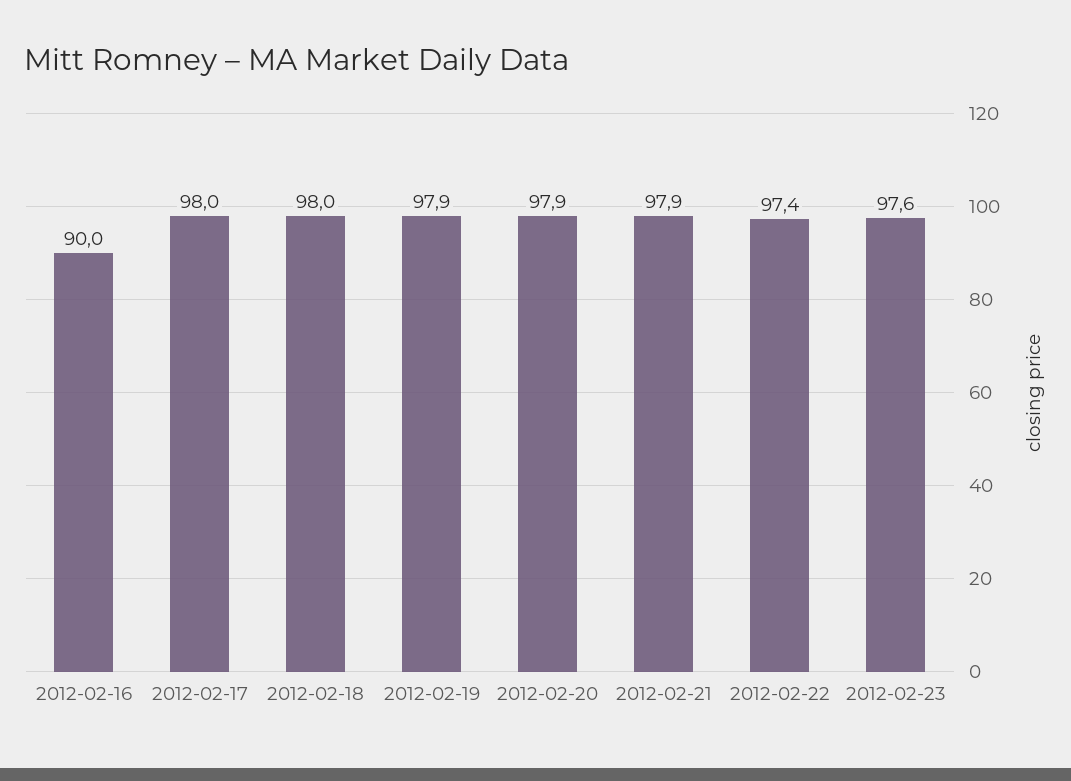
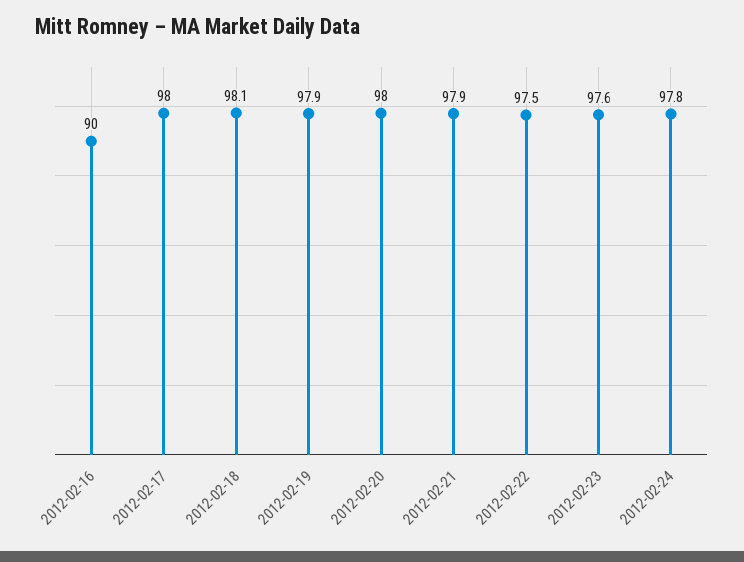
2012-02-18: 98 -> 98.1
2012-02-20: 97.9 -> 98
2012-02-22: 97.4 -> 97.5
2012-02-24: none -> 97.8

